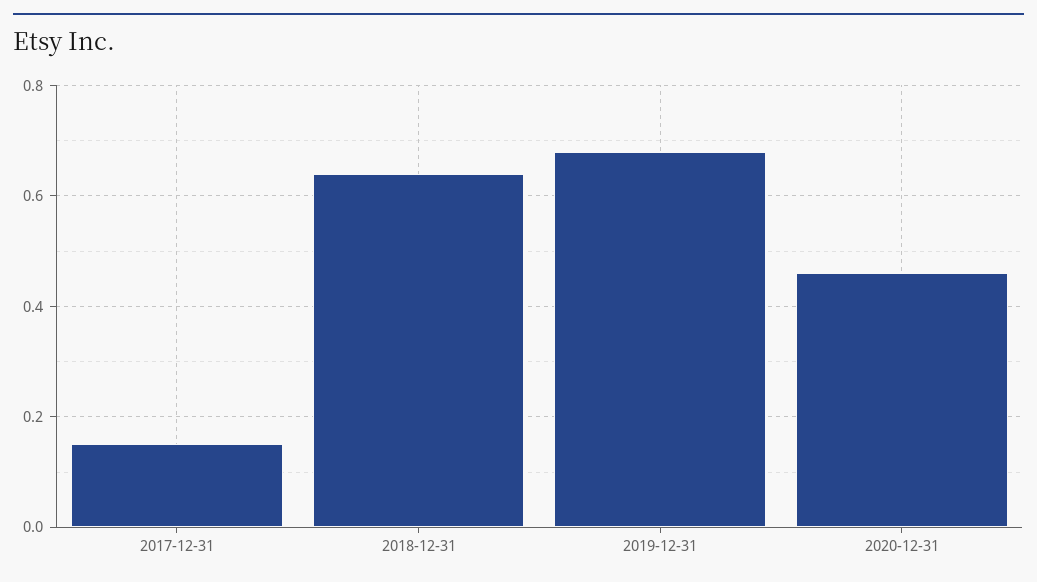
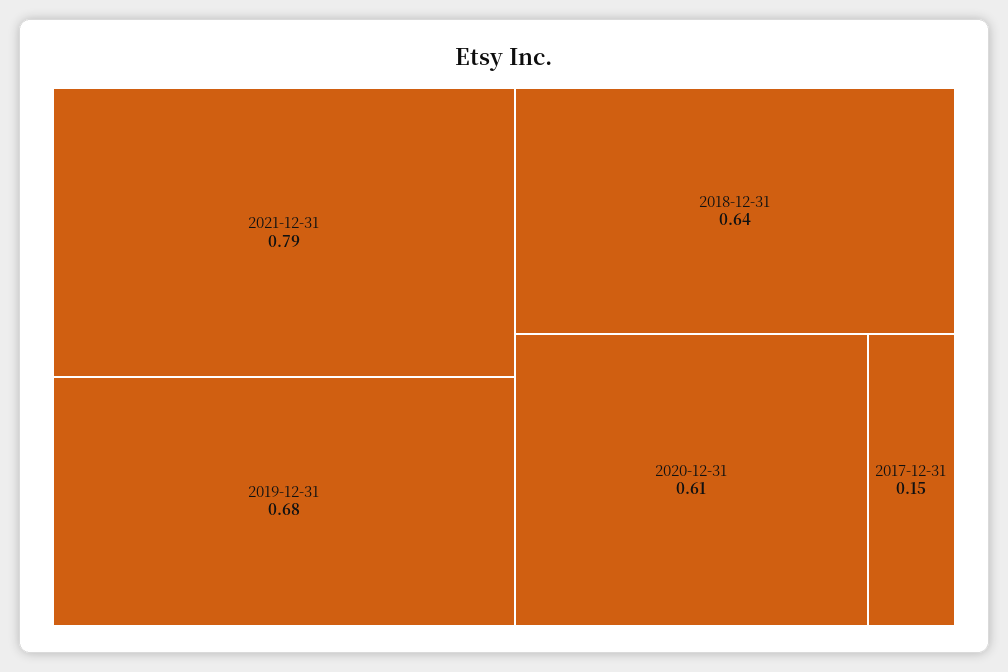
2020-12-31: 0.45 -> 0.61
2021-12-31: none -> 0.79

